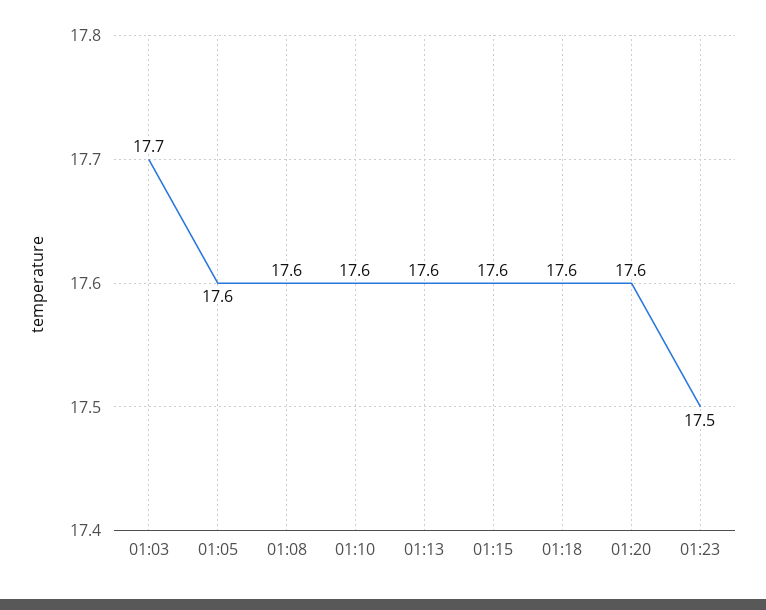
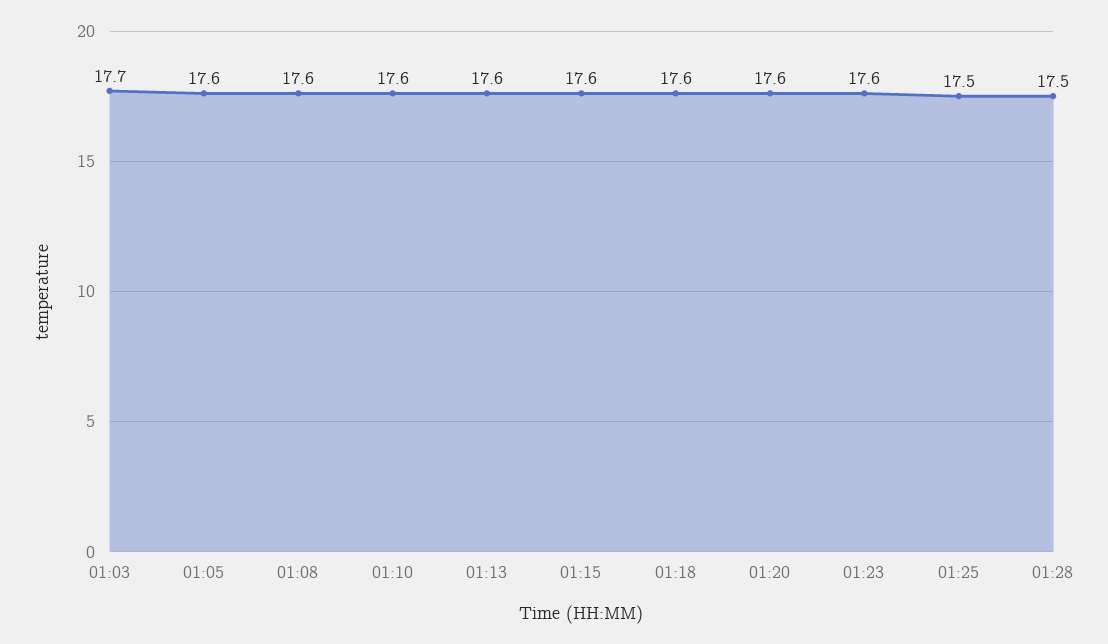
01:23: 17.5 -> 17.6
01:25: none -> 17.5
01:28: none -> 17.5

